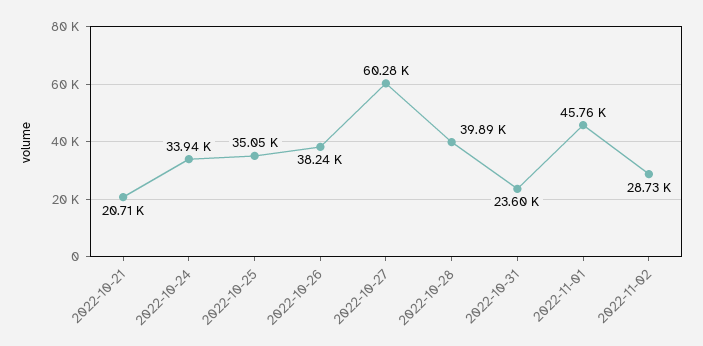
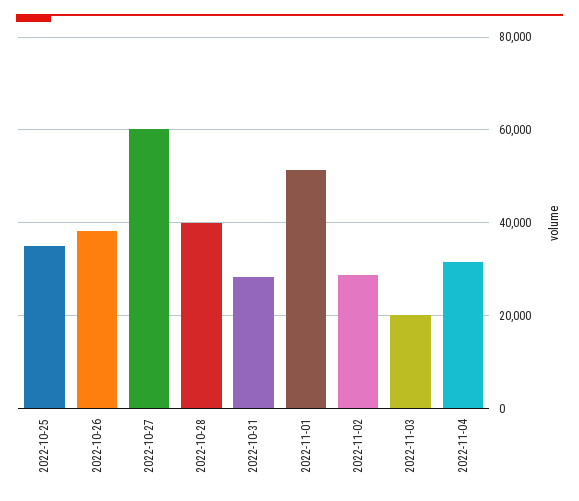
2022-10-21: 20710 -> none
2022-10-24: 33940 -> none
2022-10-31: 23600 -> 28000
2022-11-01: 45760 -> 52000
2022-11-03: none -> 20000
2022-11-04: none -> 32000

